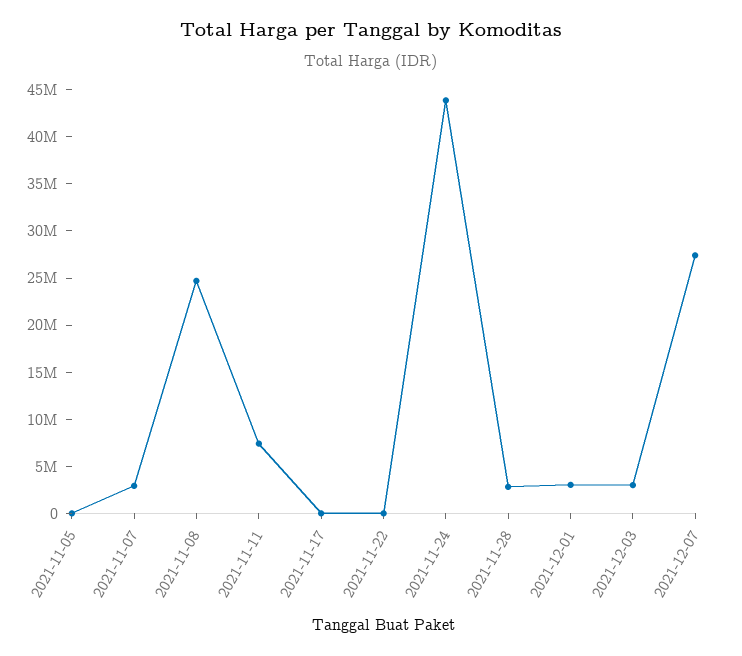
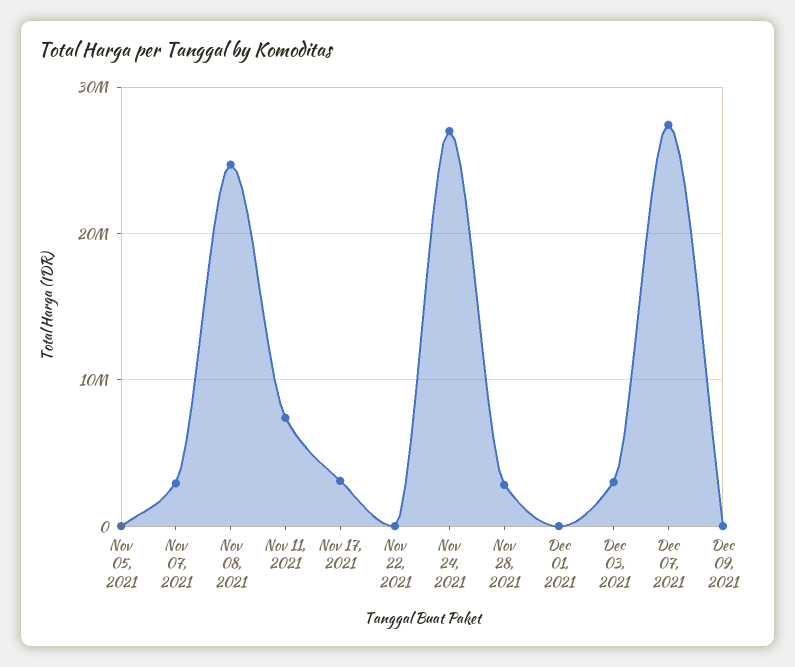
2021-11-17: 0 -> 3000000
2021-11-24: 44000000 -> 27000000
2021-12-01: 3000000 -> 0
Dec 09, 2021: none -> 0

